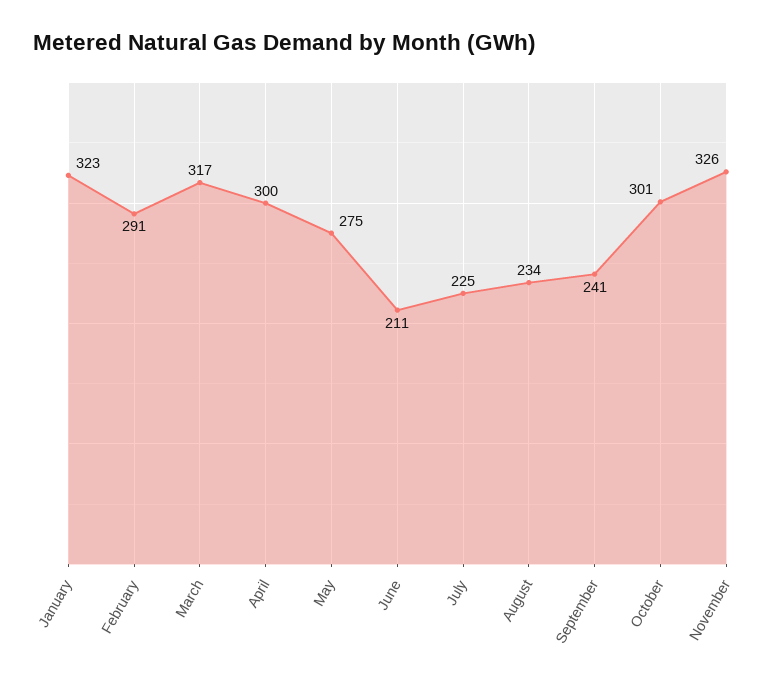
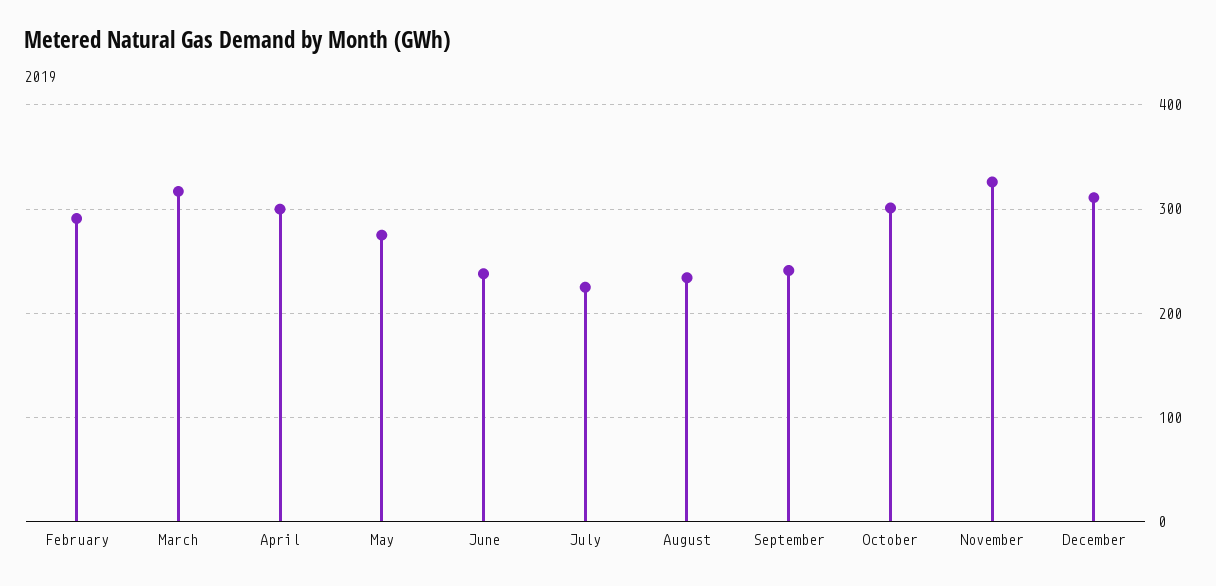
January: 323 -> none
June: 211 -> 240
December: none -> 310

